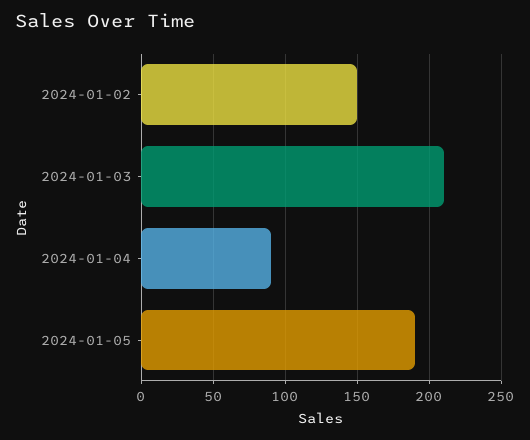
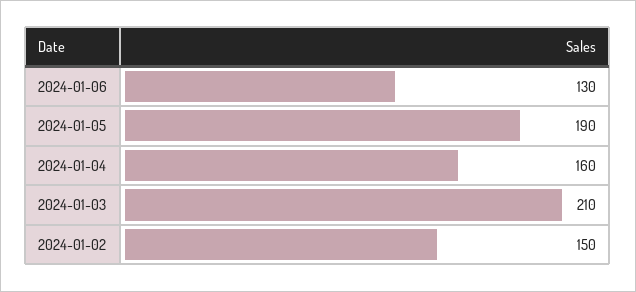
2024-01-04: 90 -> 160
2024-01-06: none -> 130

